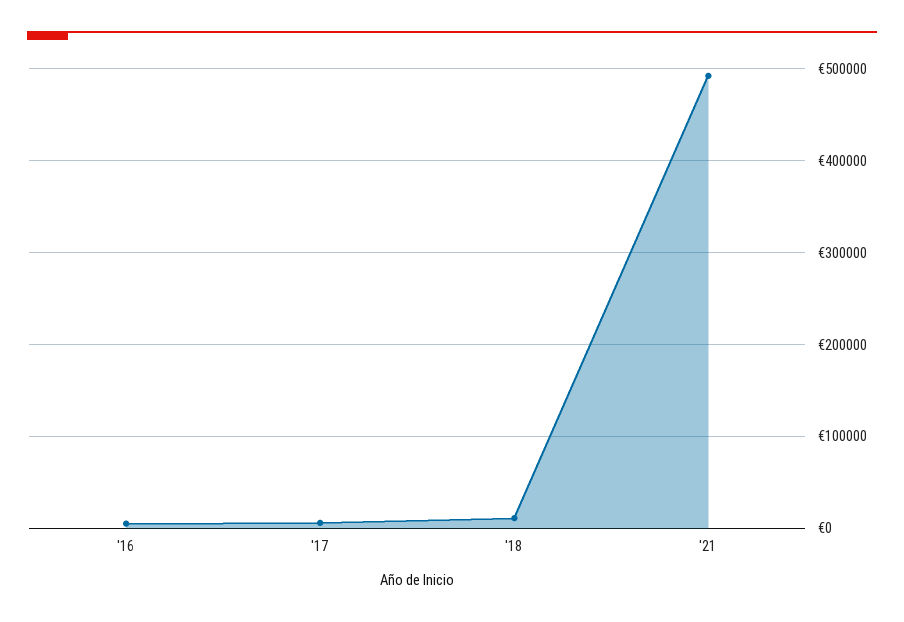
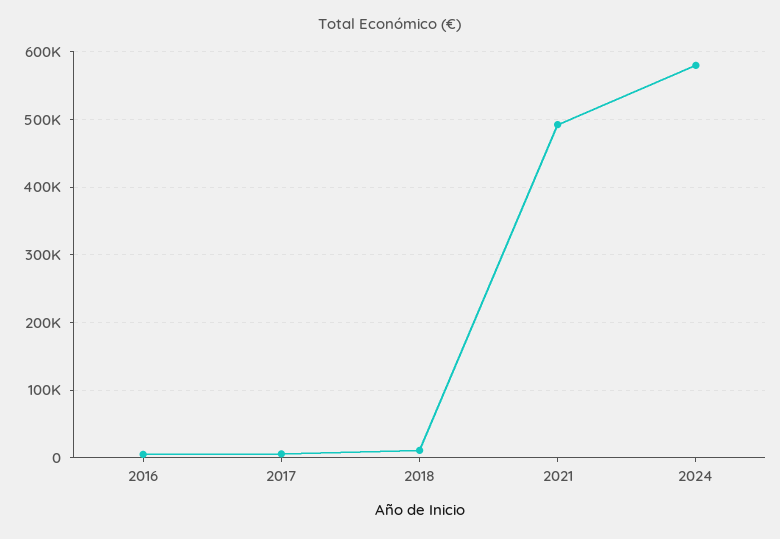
2024: none -> 580000

